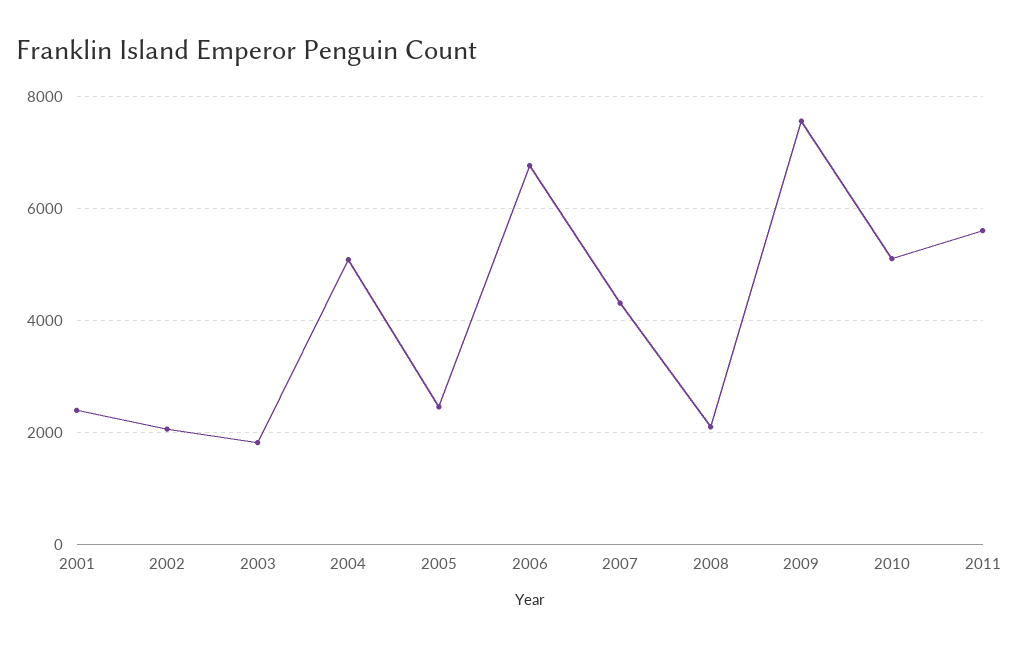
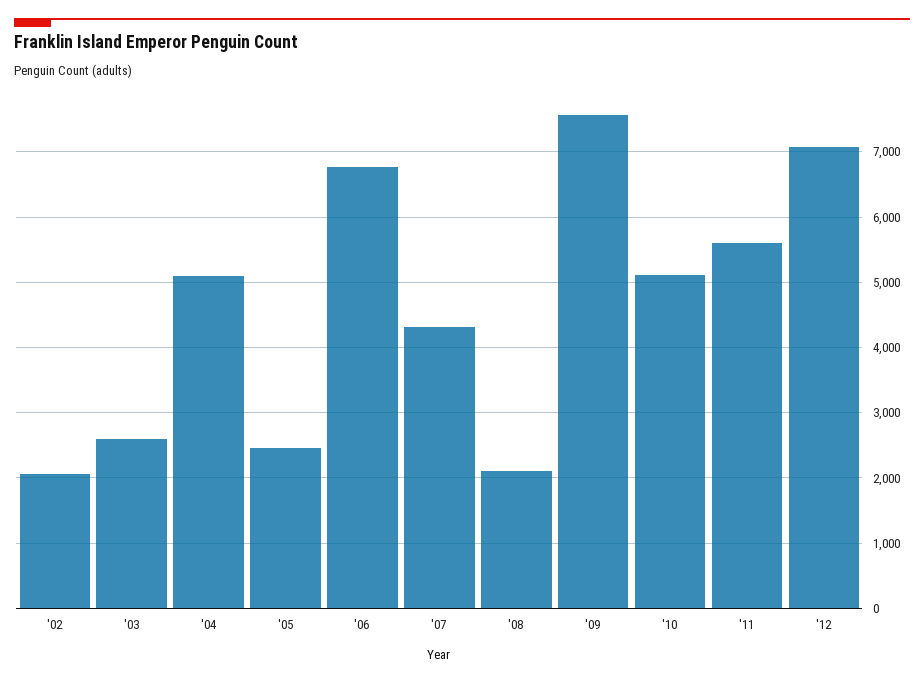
2001: 2400 -> none
2003: 1800 -> 2600
'12: none -> 7100

